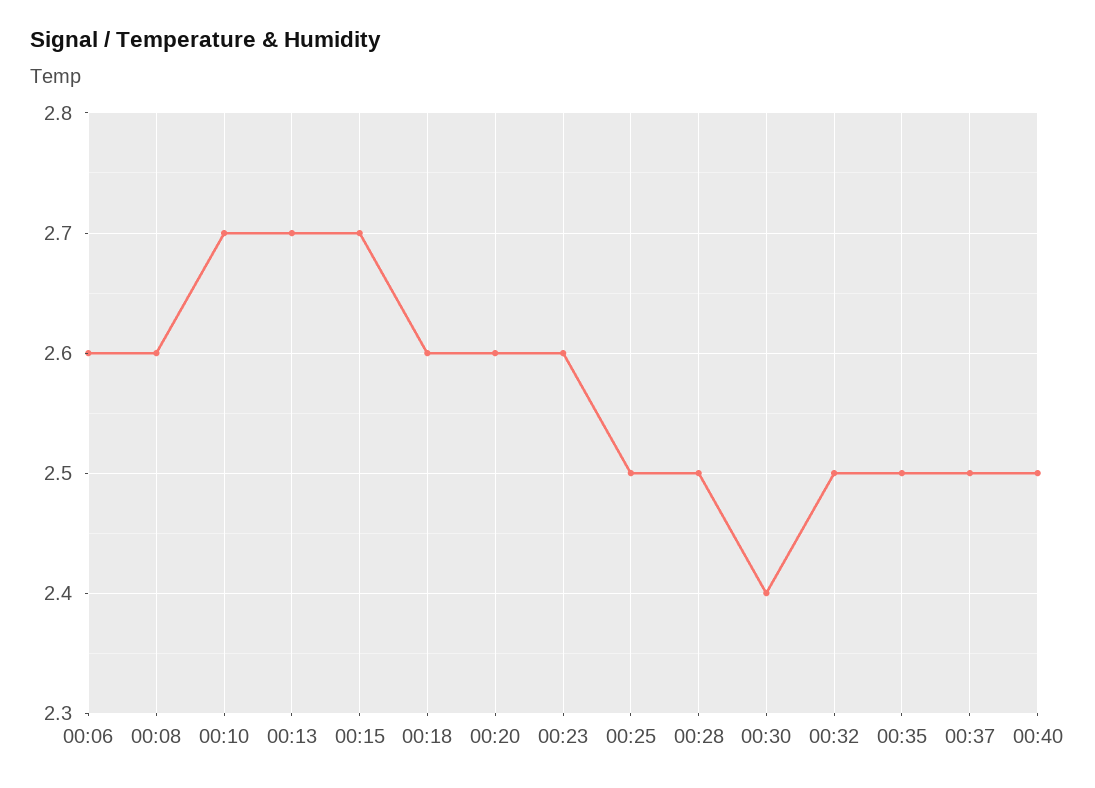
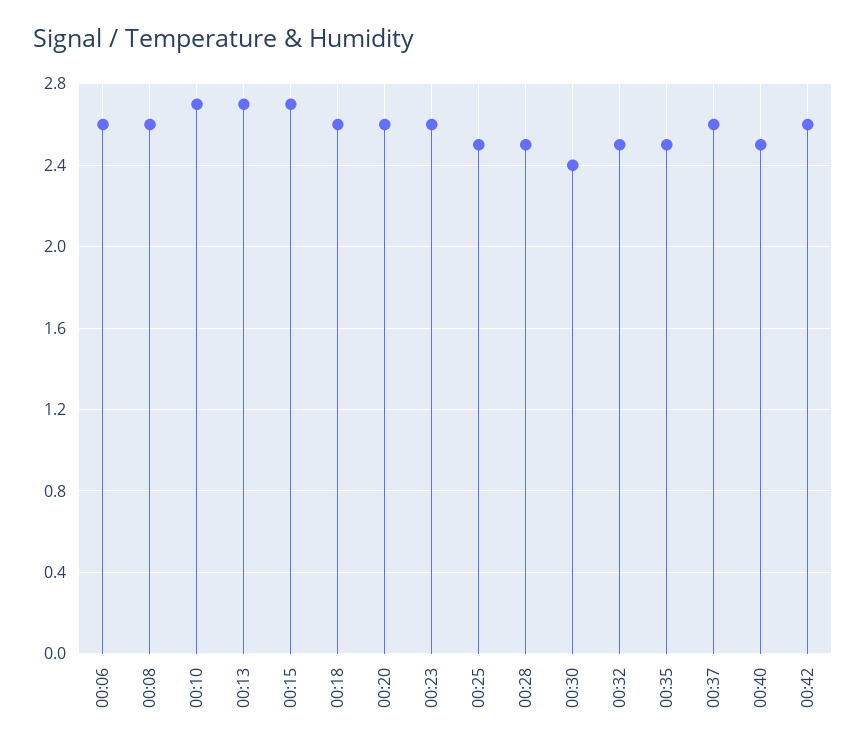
00:37: 2.5 -> 2.6
00:42: none -> 2.6

